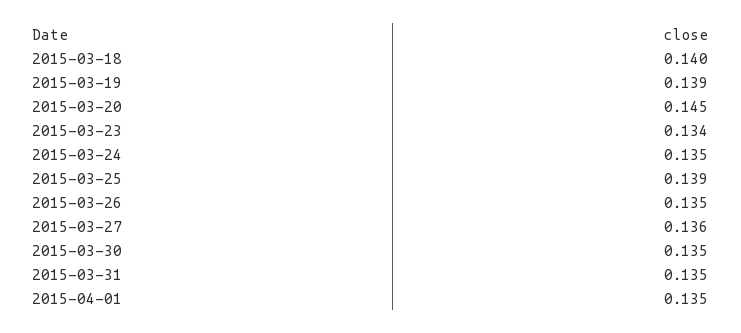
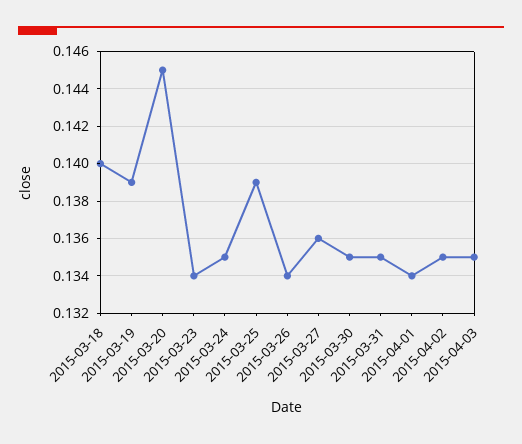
2015-03-26: 0.135 -> 0.134
2015-04-01: 0.135 -> 0.134
2015-04-02: none -> 0.135
2015-04-03: none -> 0.135

